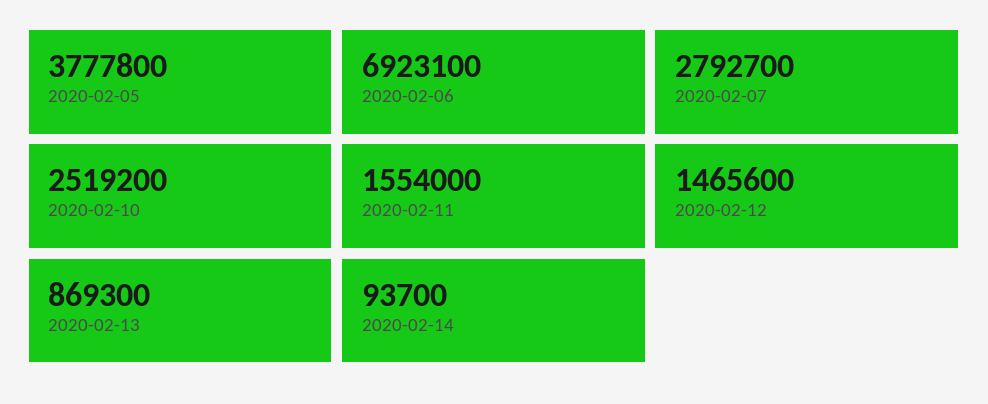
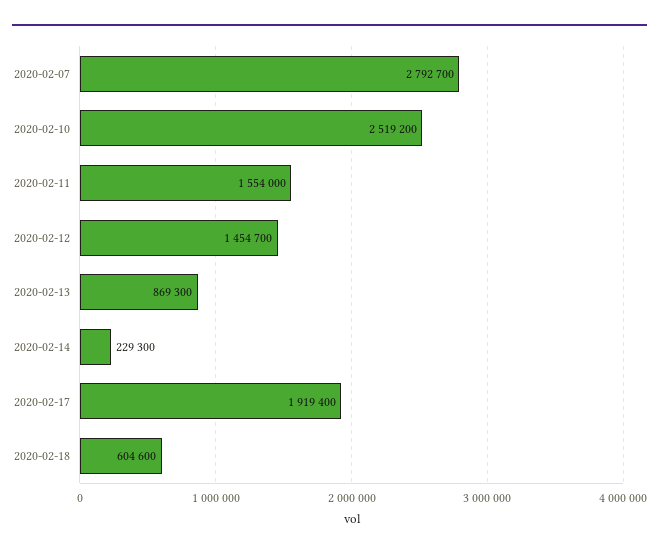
2020-02-05: 3777800 -> none
2020-02-06: 6923100 -> none
2020-02-12: 1465600 -> 1454700
2020-02-14: 93700 -> 229300
2020-02-17: none -> 1919400
2020-02-18: none -> 604600

